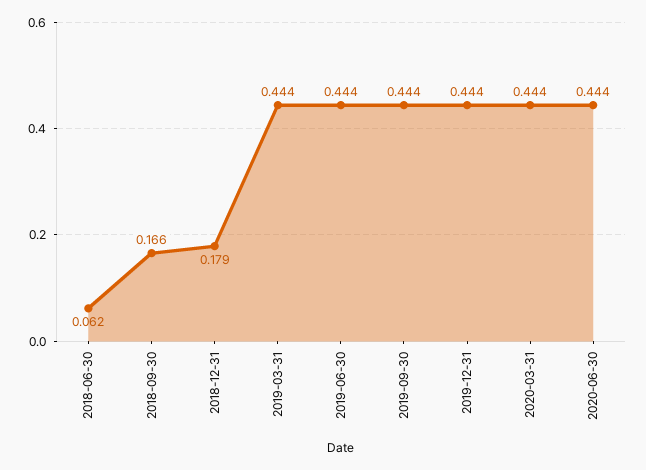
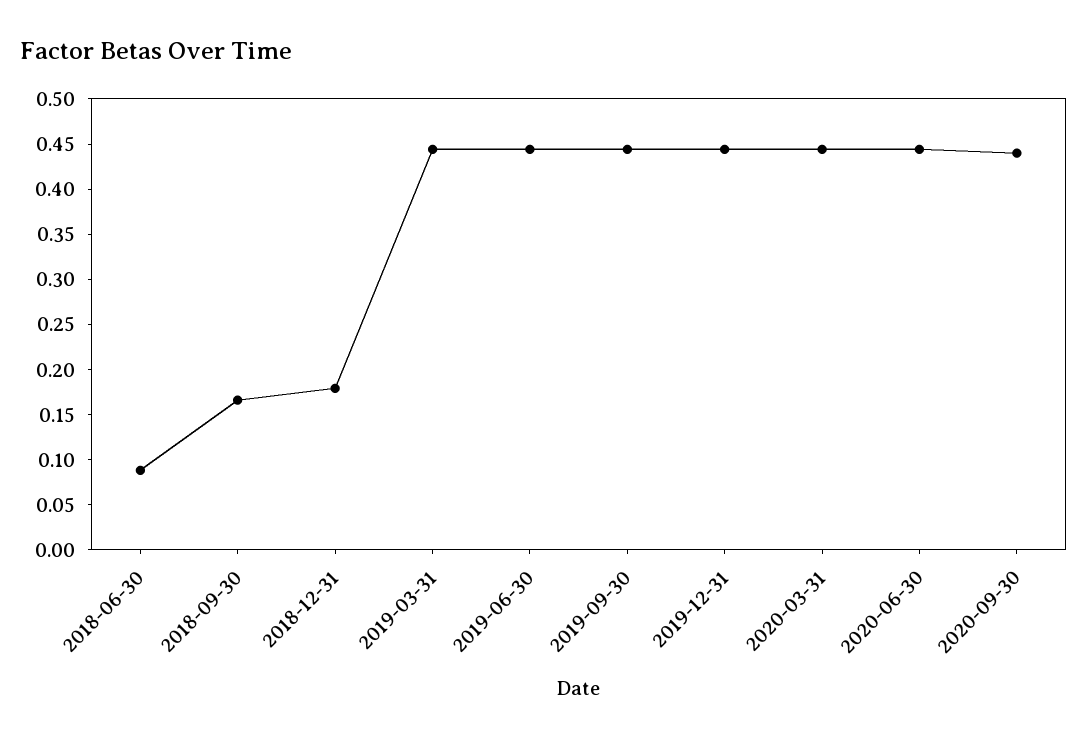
2018-06-30: 0.062 -> 0.09
2020-09-30: none -> 0.44

